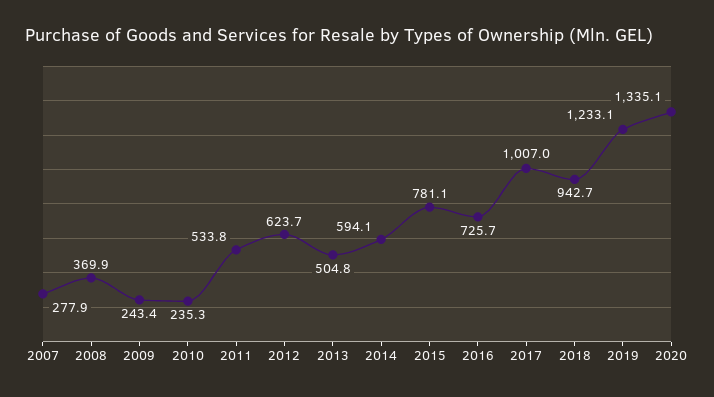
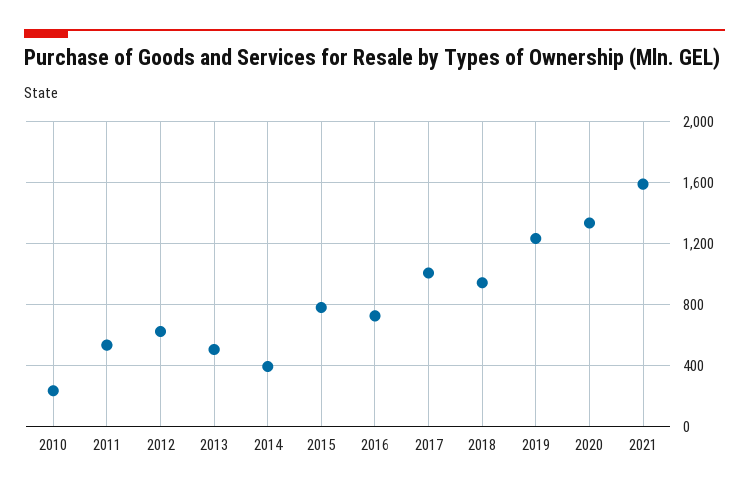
2007: 277.9 -> none
2008: 369.9 -> none
2009: 243.4 -> none
2014: 594.1 -> 400
2021: none -> 1600

